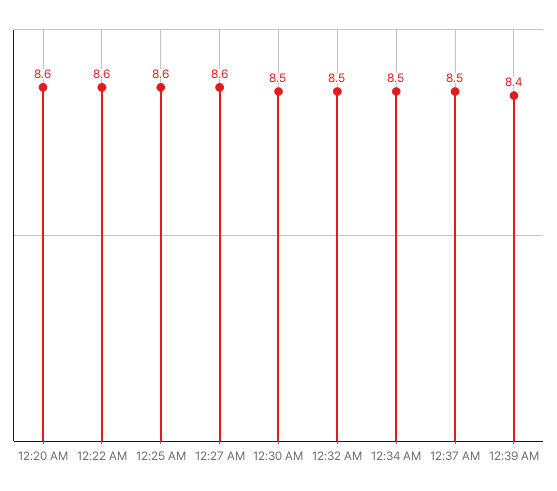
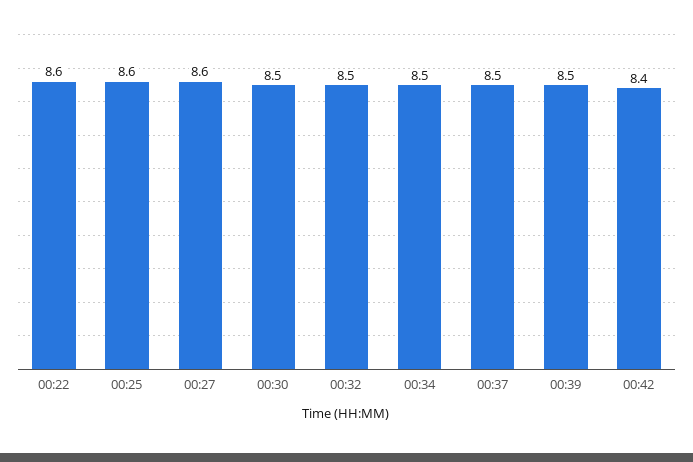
12:20 AM: 8.6 -> none
12:39 AM: 8.4 -> 8.5
00:42: none -> 8.4

